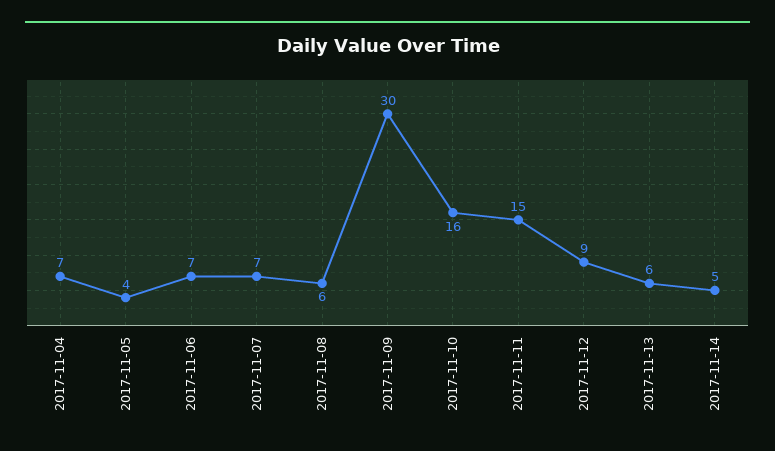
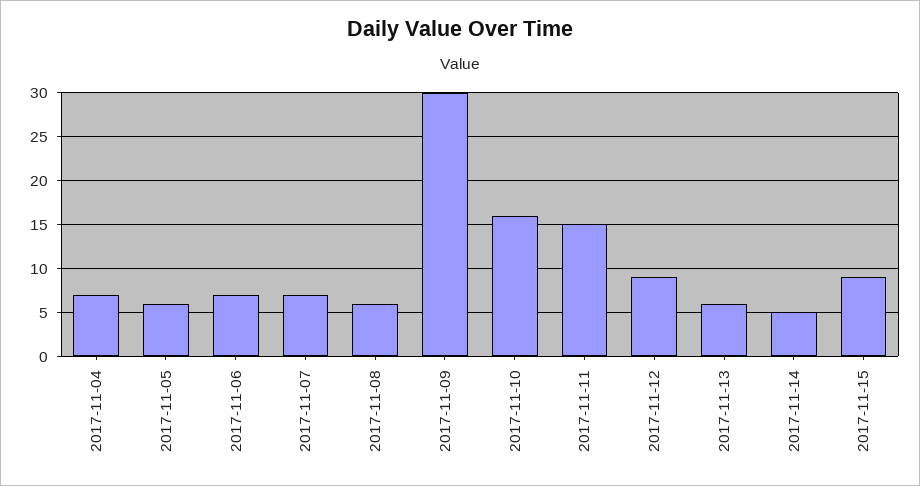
2017-11-05: 4 -> 6
2017-11-15: none -> 9

